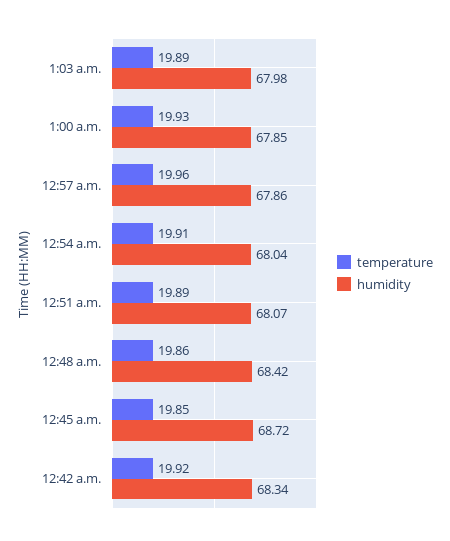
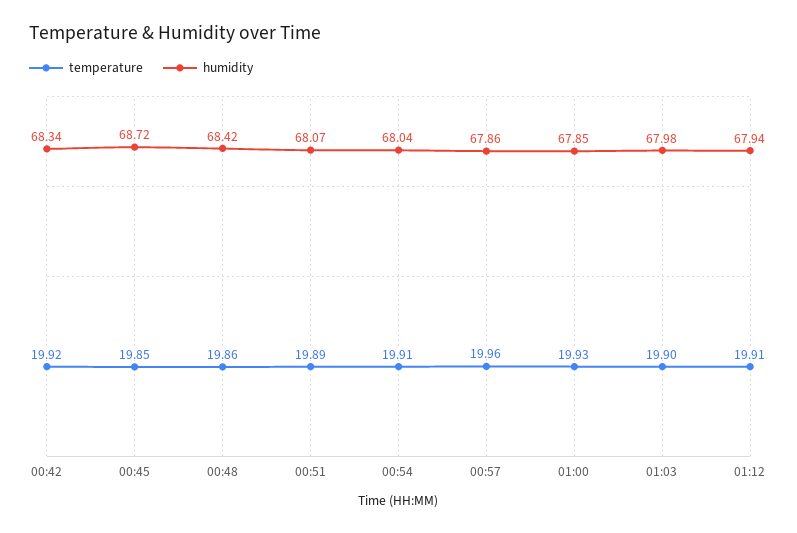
temperature, 1:03 a.m.: 19.89 -> 19.9
temperature, 01:12: none -> 19.91
humidity, 01:12: none -> 67.94

